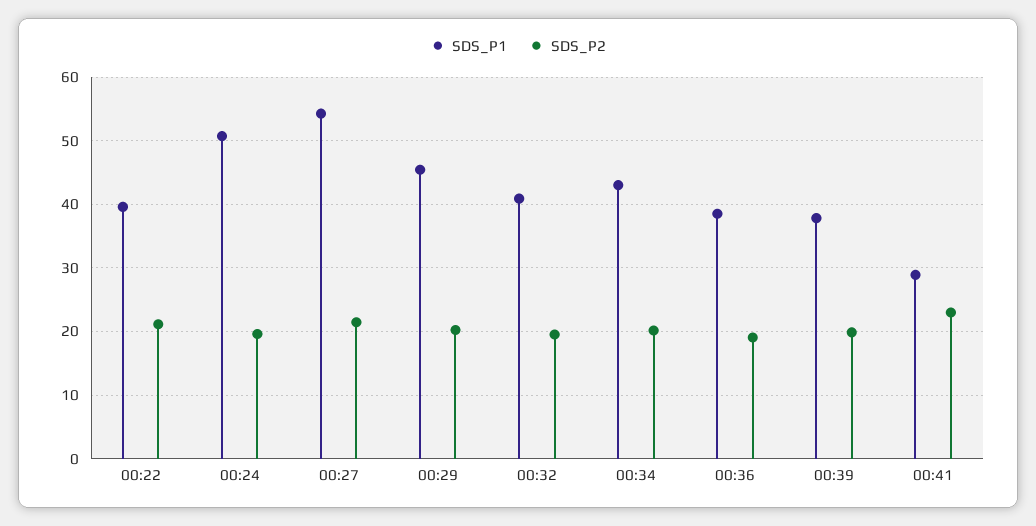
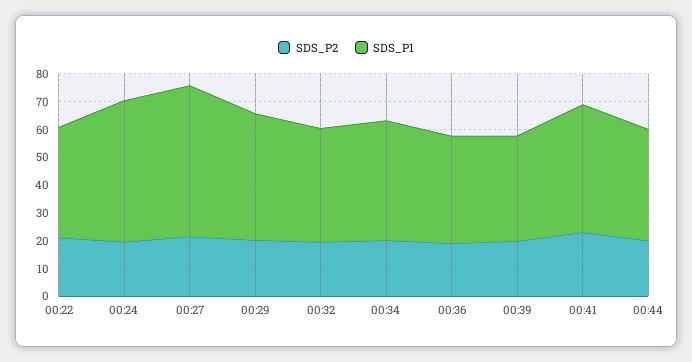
SDS_P1, 00:41: 29 -> 45
SDS_P2, 00:44: none -> 20
SDS_P1, 00:44: none -> 40

